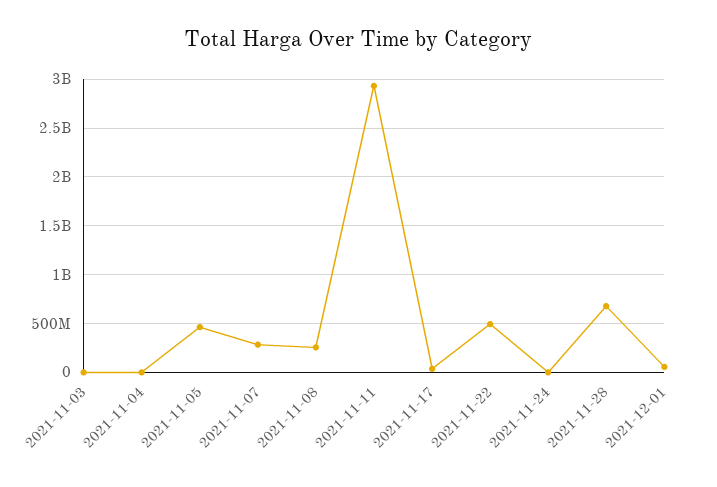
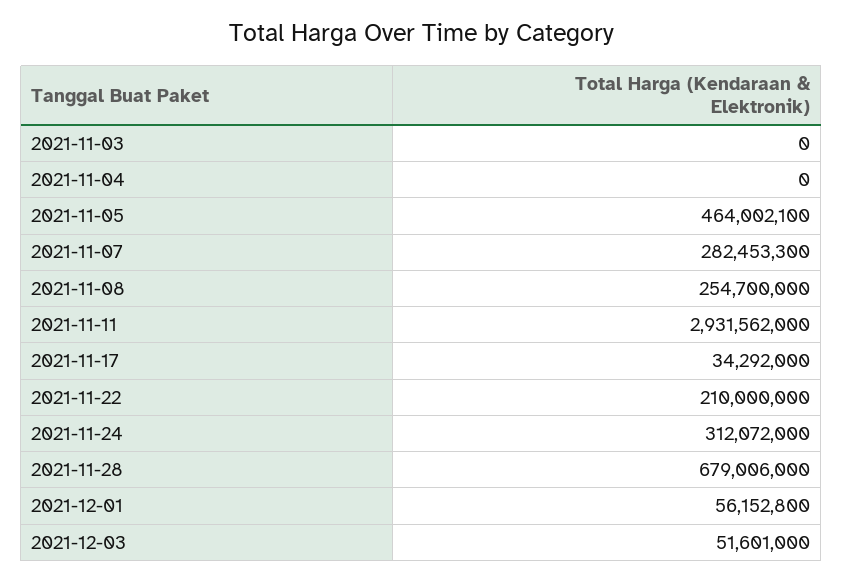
2021-11-22: 500000000 -> 210000000
2021-11-24: 0 -> 312072000
2021-12-03: none -> 51601000

